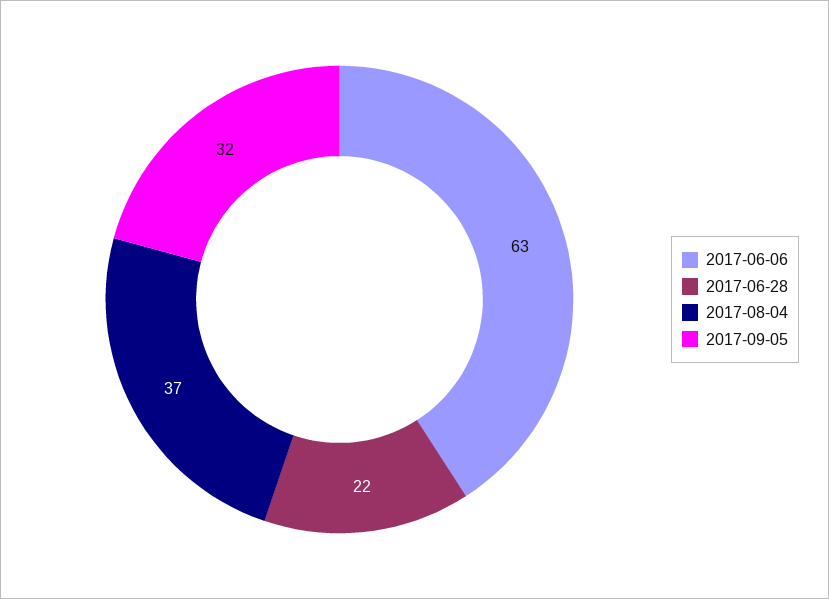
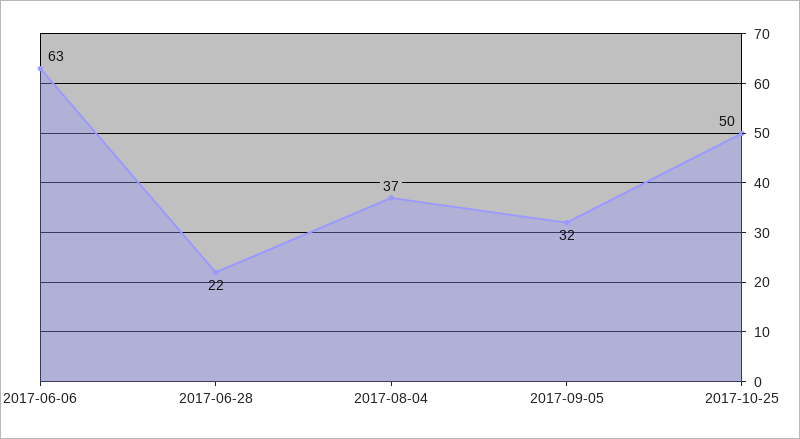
2017-10-25: none -> 50

